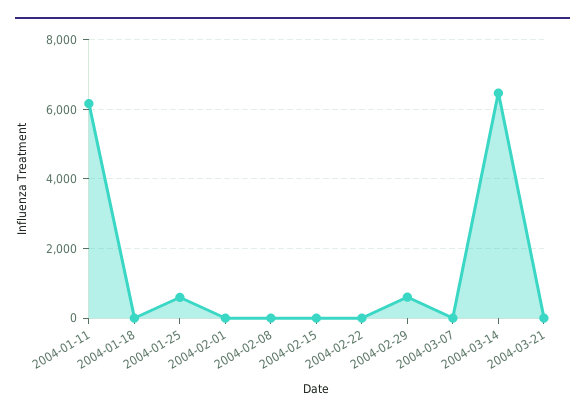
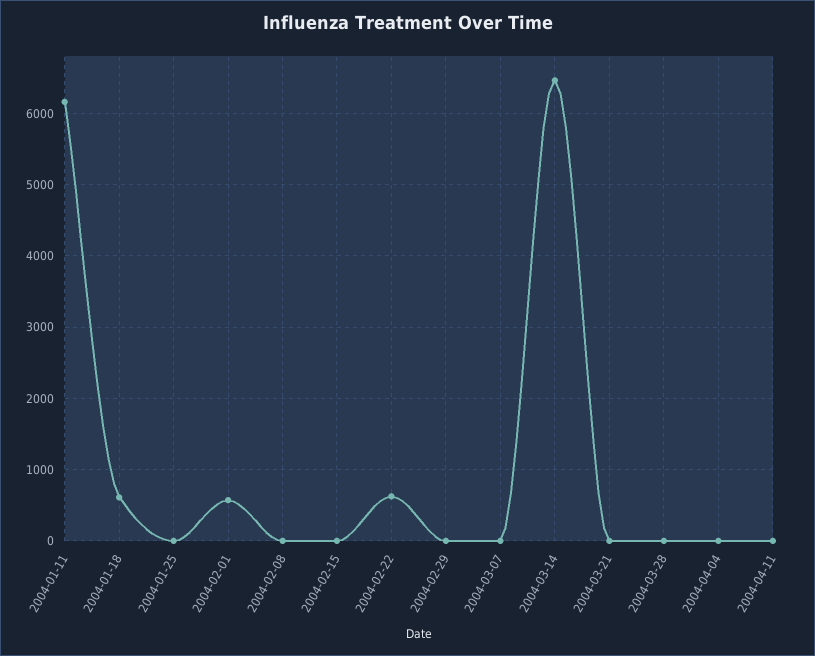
2004-01-18: 0 -> 600
2004-01-25: 600 -> 0
2004-02-01: 0 -> 600
2004-02-22: 0 -> 600
2004-02-29: 600 -> 0
2004-03-28: none -> 0
2004-04-04: none -> 0
2004-04-11: none -> 0

